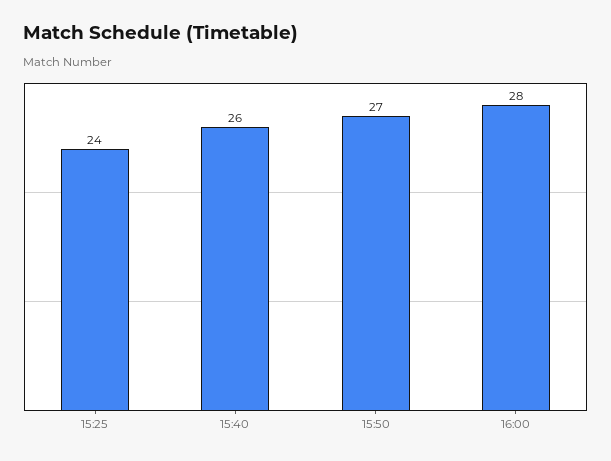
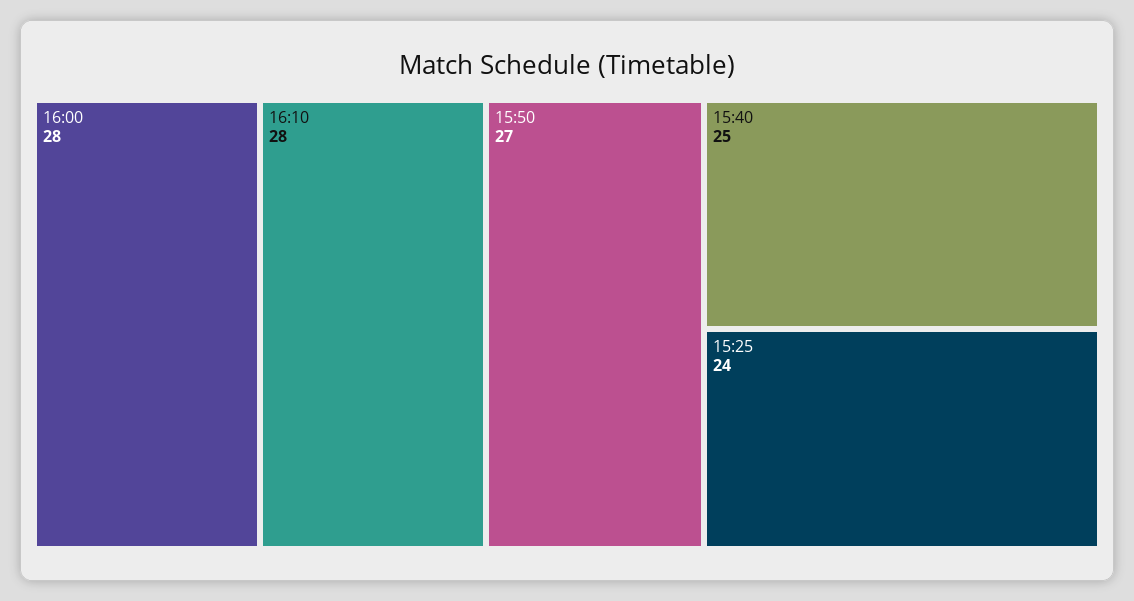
15:40: 26 -> 25
16:10: none -> 28

